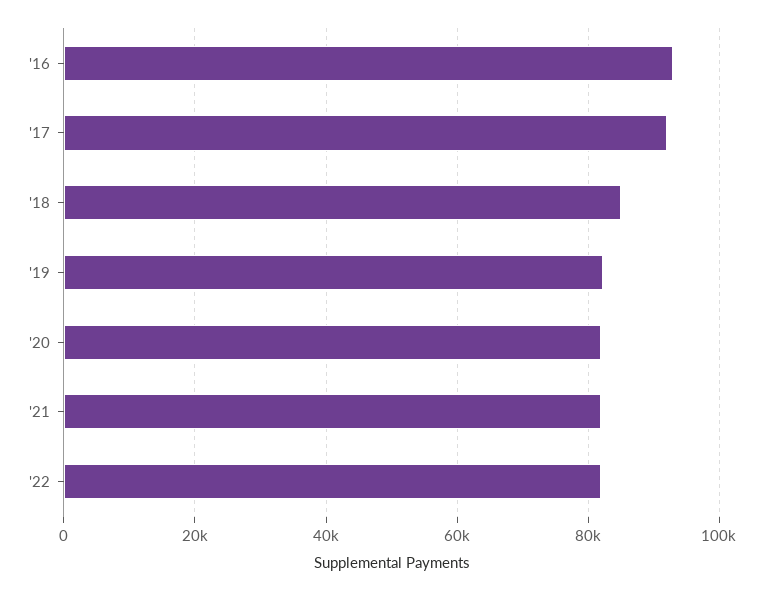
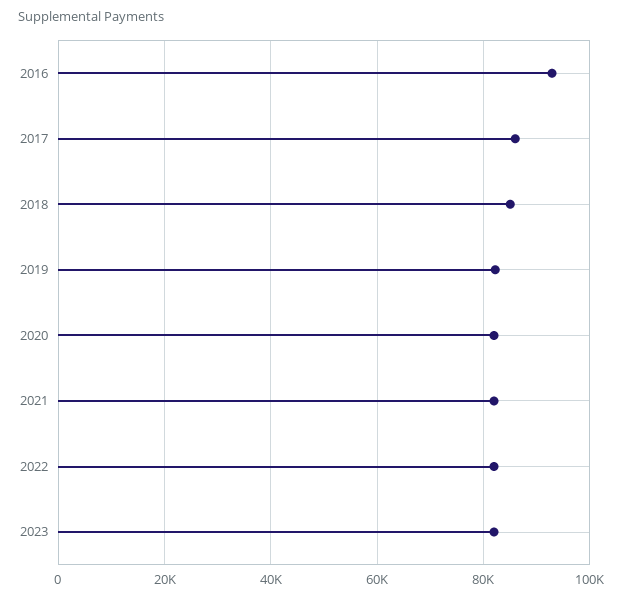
'17: 92000 -> 86000
2023: none -> 82000

